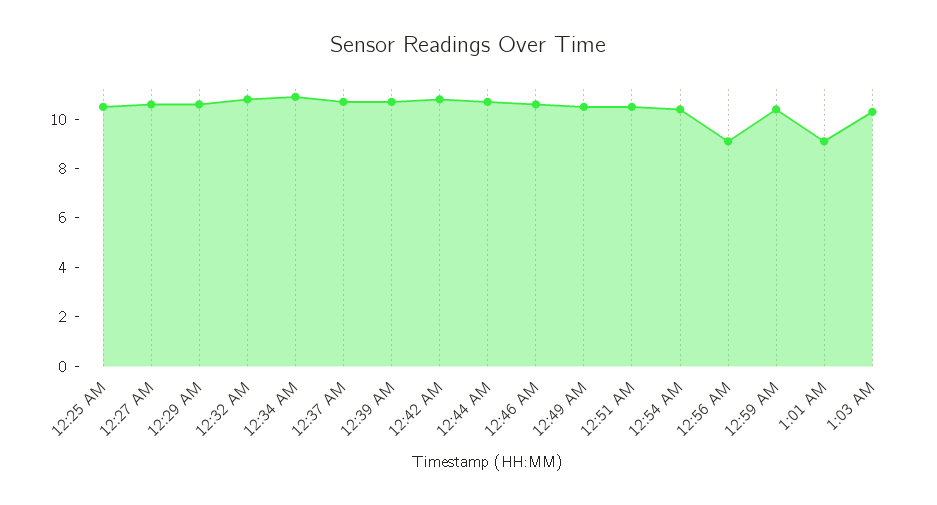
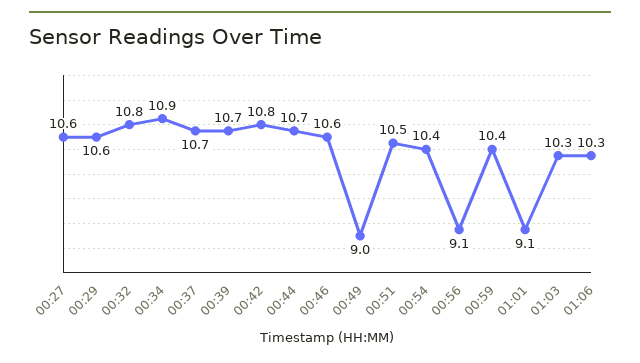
12:25 AM: 10.5 -> none
12:49 AM: 10.5 -> 9
01:06: none -> 10.3

